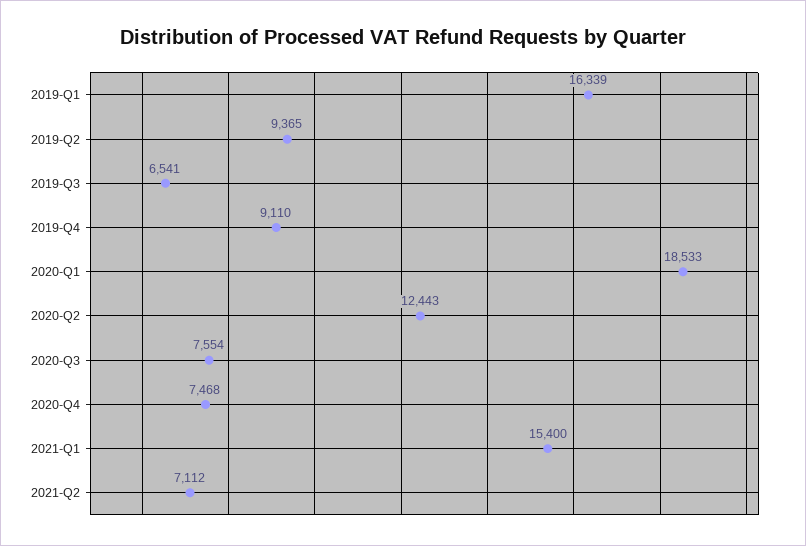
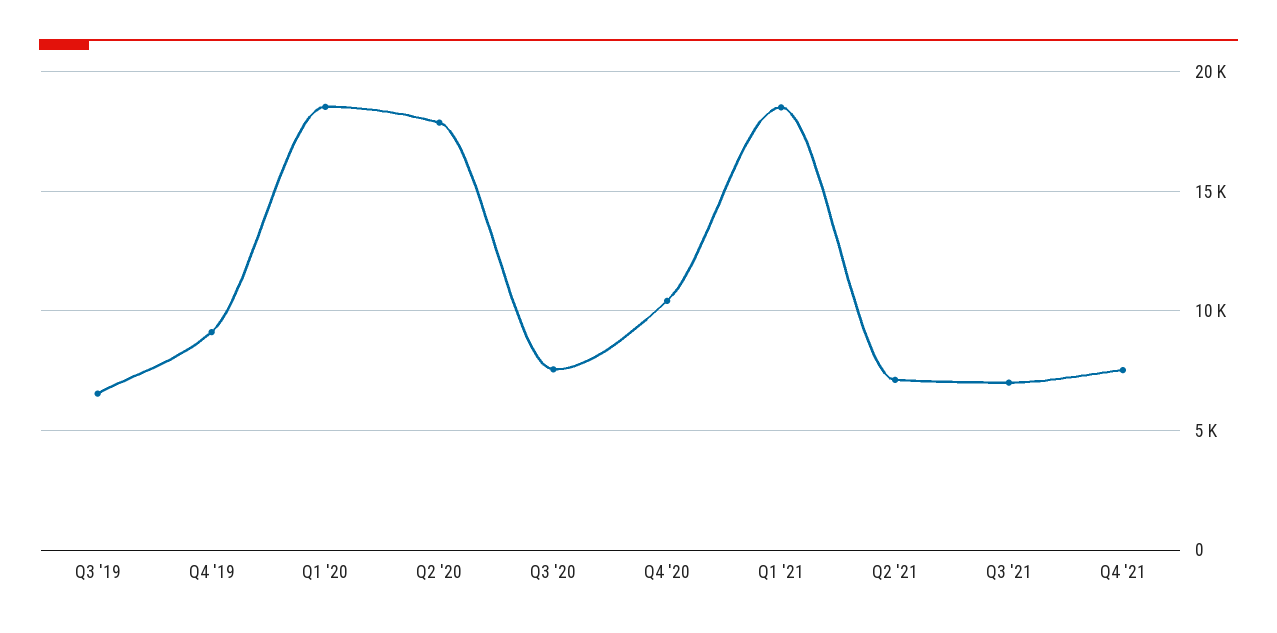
2019-Q1: 16339 -> none
2019-Q2: 9365 -> none
2020-Q2: 12443 -> 18000
2020-Q4: 7468 -> 10500
2021-Q1: 15400 -> 18500
Q3 '21: none -> 7000
Q4 '21: none -> 7500

